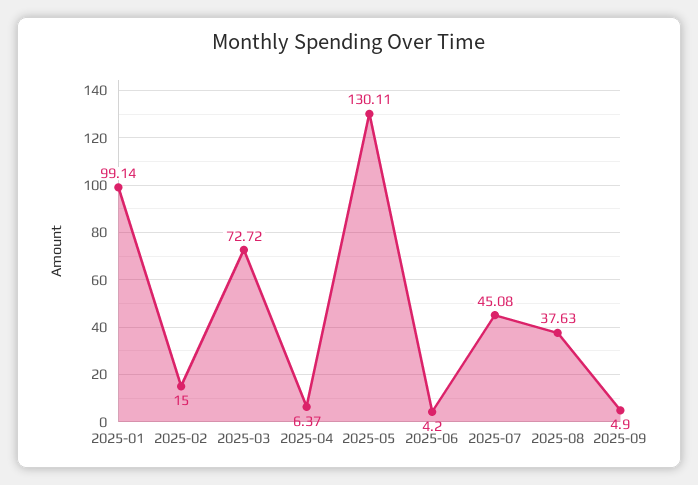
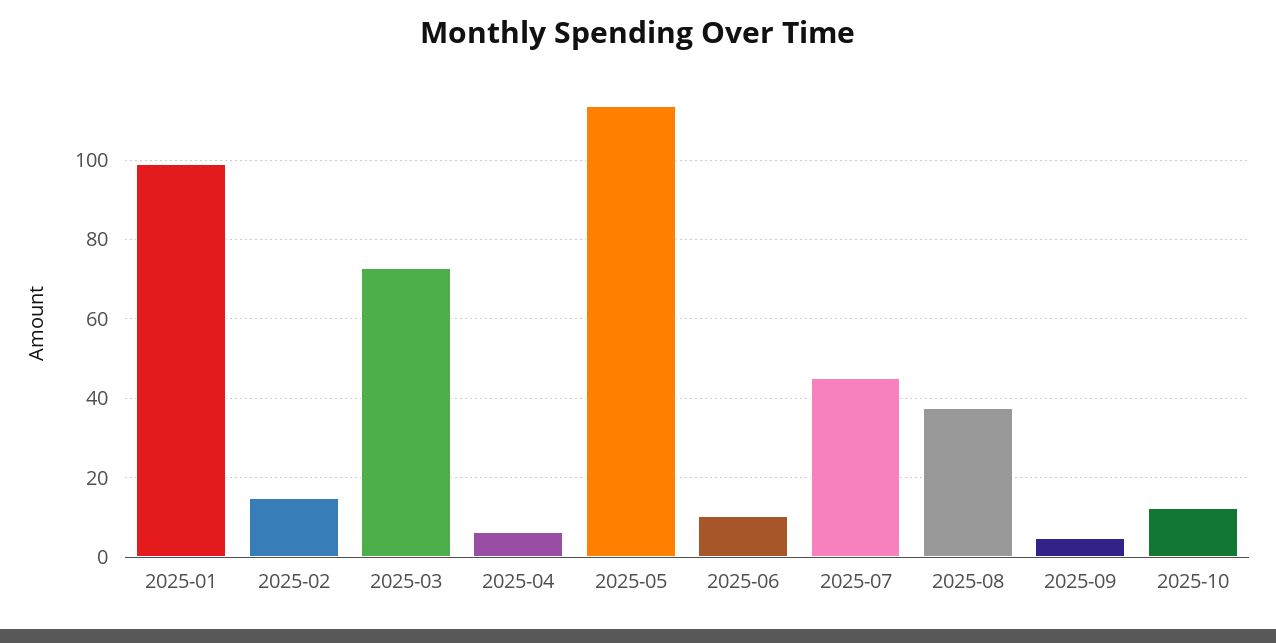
2025-05: 130.11 -> 114
2025-06: 4.2 -> 10
2025-10: none -> 12

